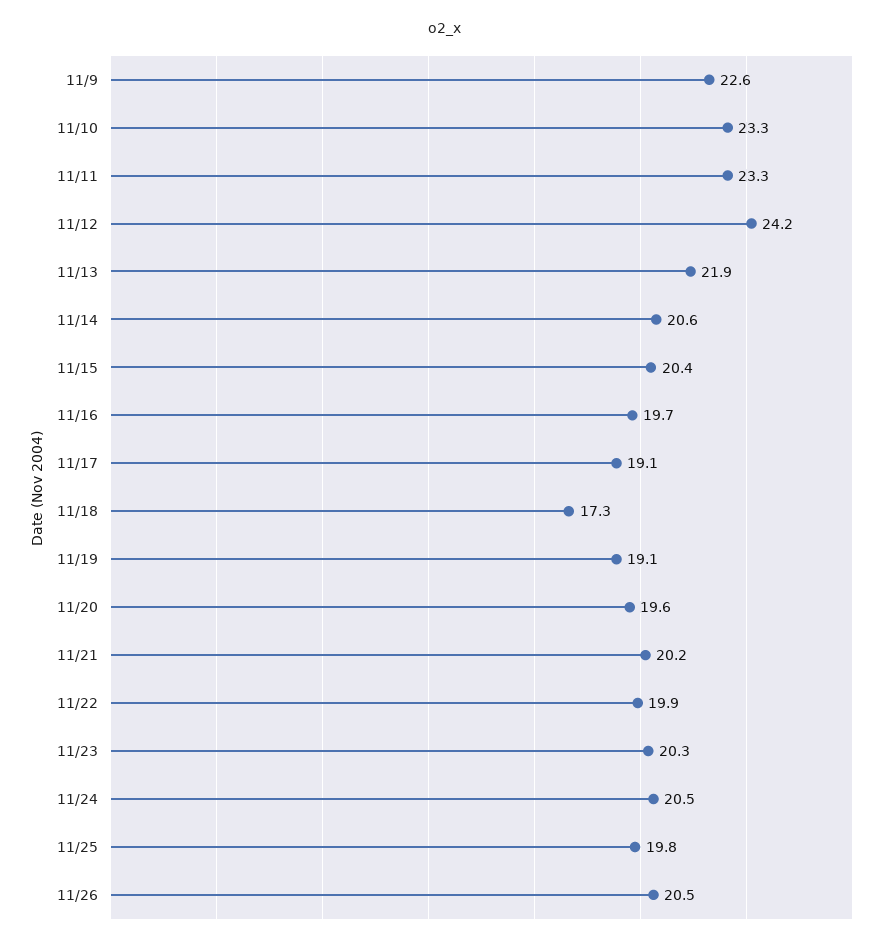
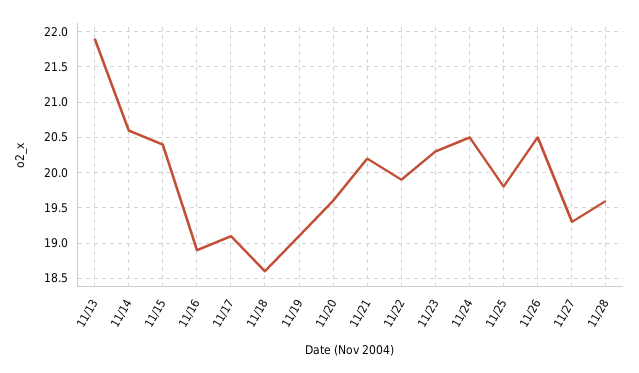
11/9: 22.6 -> none
11/10: 23.3 -> none
11/11: 23.3 -> none
11/12: 24.2 -> none
11/16: 19.7 -> 18.9
11/18: 17.3 -> 18.6
11/27: none -> 19.3
11/28: none -> 19.6

